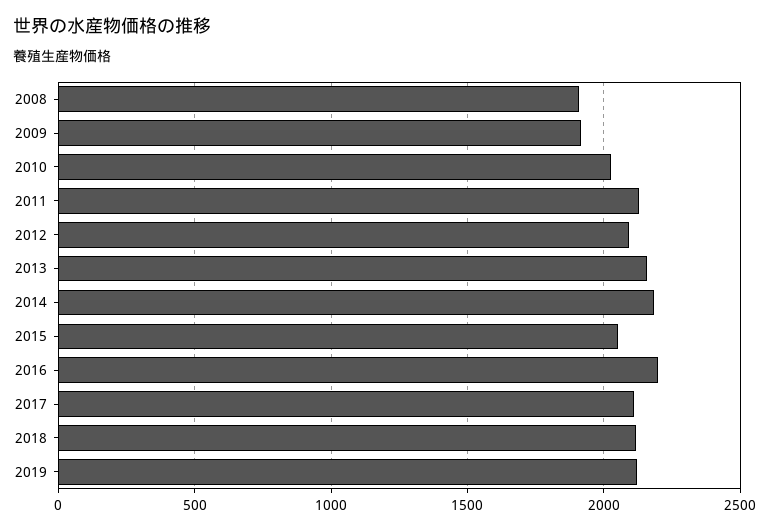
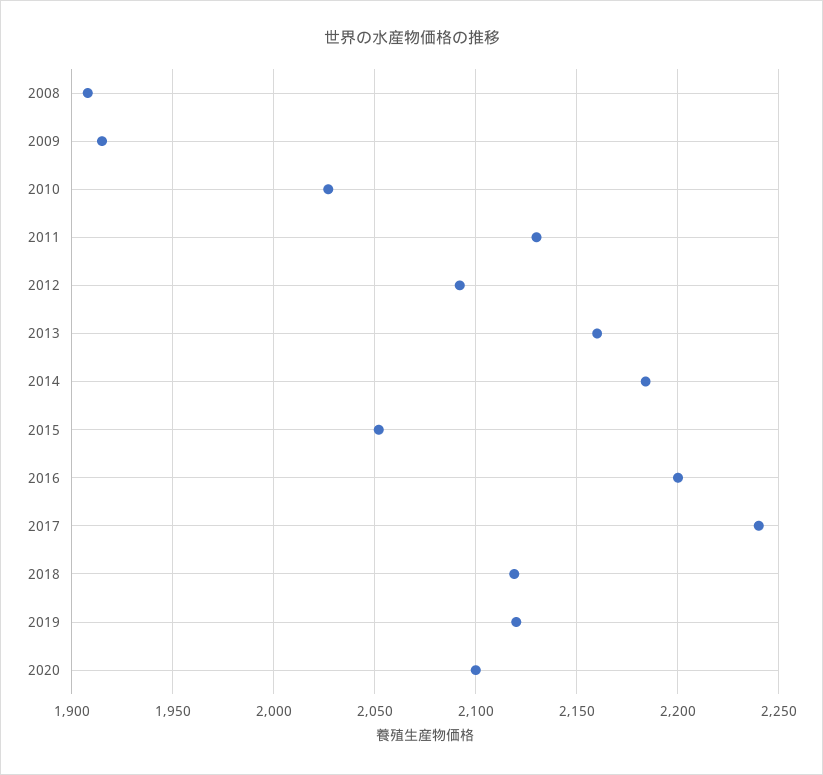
2017: 2100 -> 2240
2020: none -> 2100

